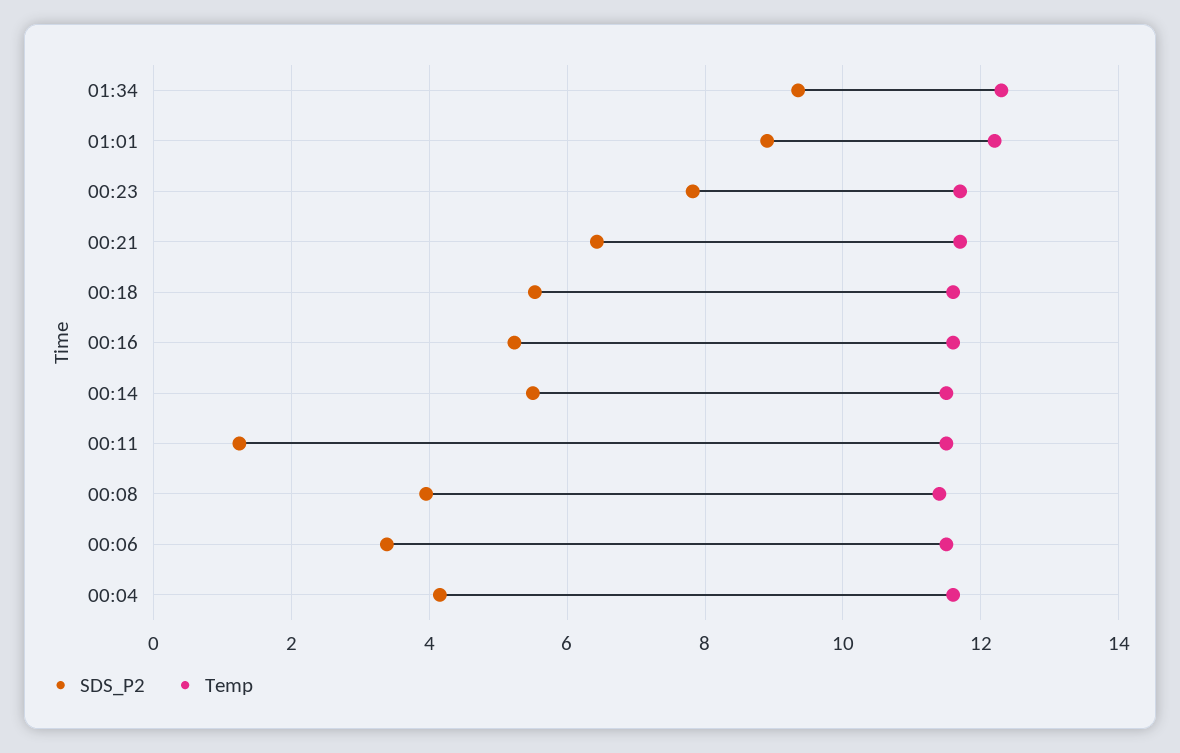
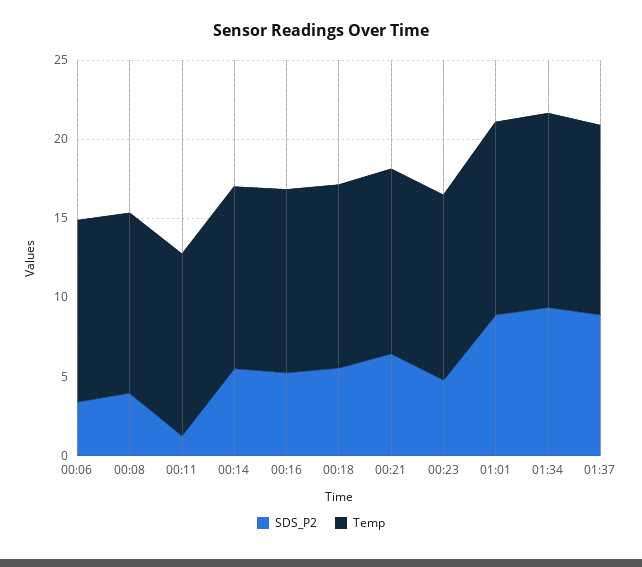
SDS_P2, 00:23: 7.8 -> 5
SDS_P2, 00:04: 4.2 -> none
Temp, 00:04: 11.6 -> none
SDS_P2, 01:37: none -> 9
Temp, 01:37: none -> 12

